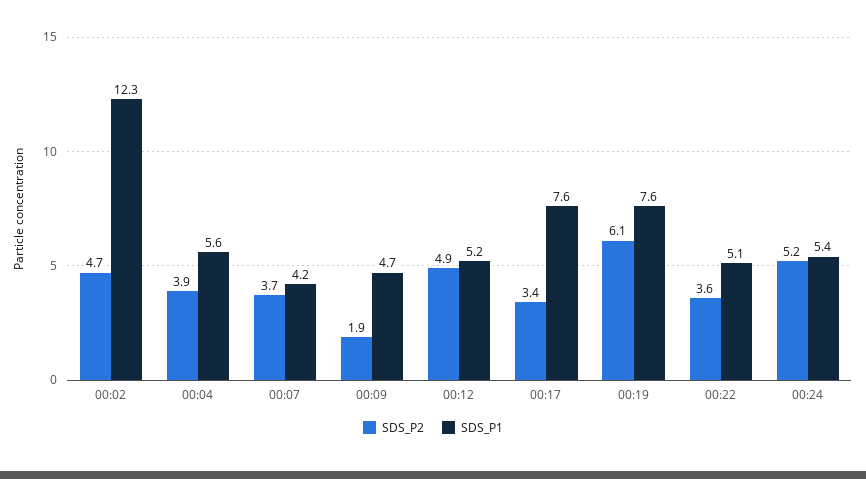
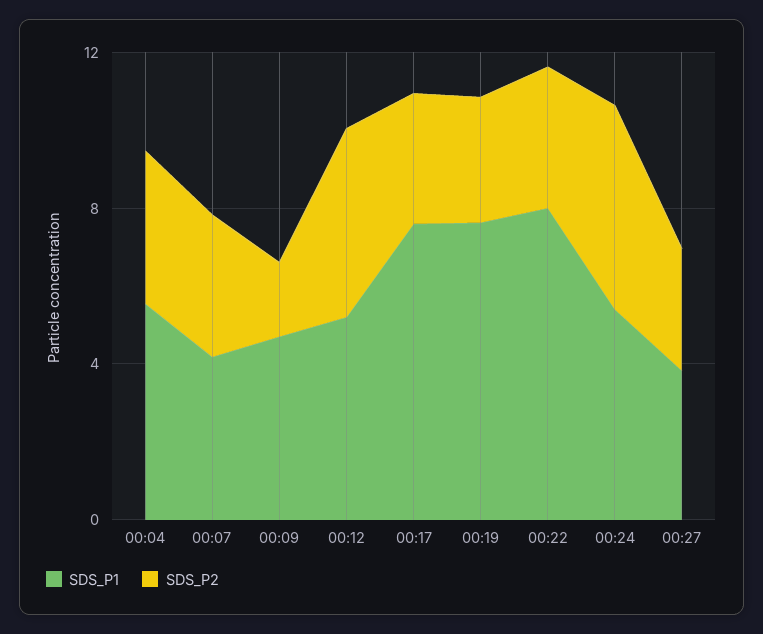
SDS_P2, 00:02: 4.7 -> none
SDS_P1, 00:02: 12.3 -> none
SDS_P2, 00:19: 6.1 -> 3
SDS_P1, 00:22: 5.1 -> 8
SDS_P1, 00:27: none -> 4
SDS_P2, 00:27: none -> 3

